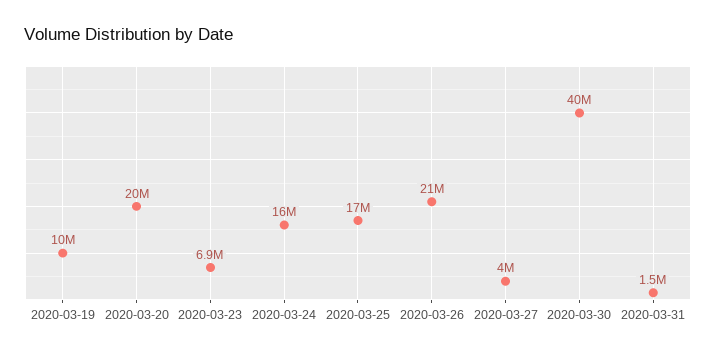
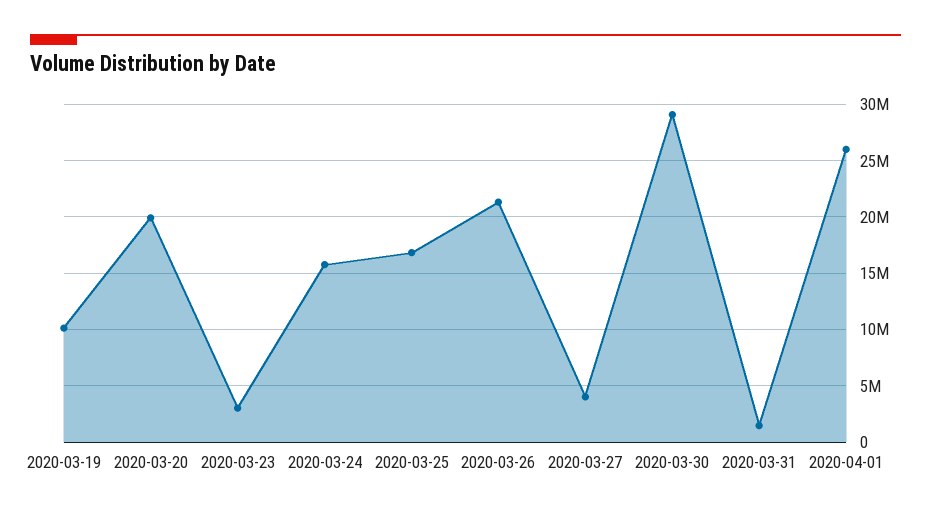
2020-03-23: 6900000 -> 3000000
2020-03-30: 40000000 -> 29000000
2020-04-01: none -> 26000000

